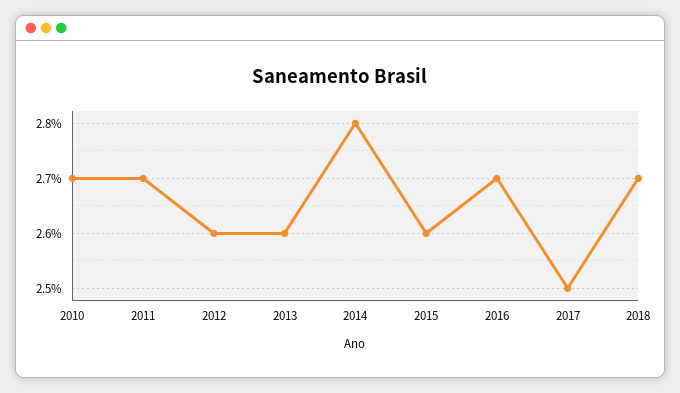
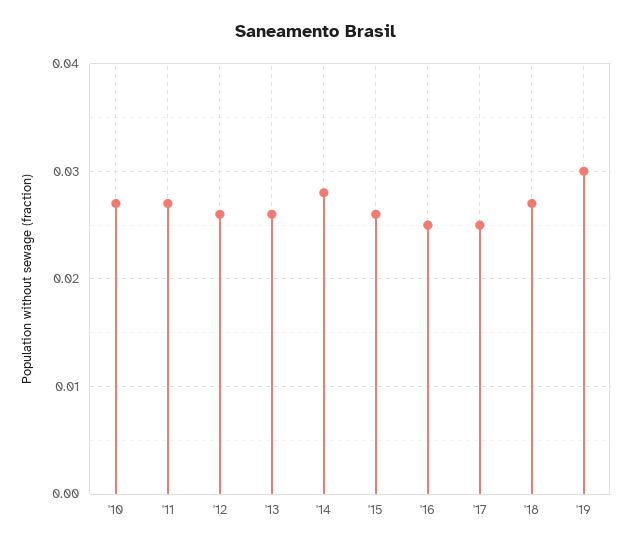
2016: 0.027 -> 0.025
'19: none -> 0.03

